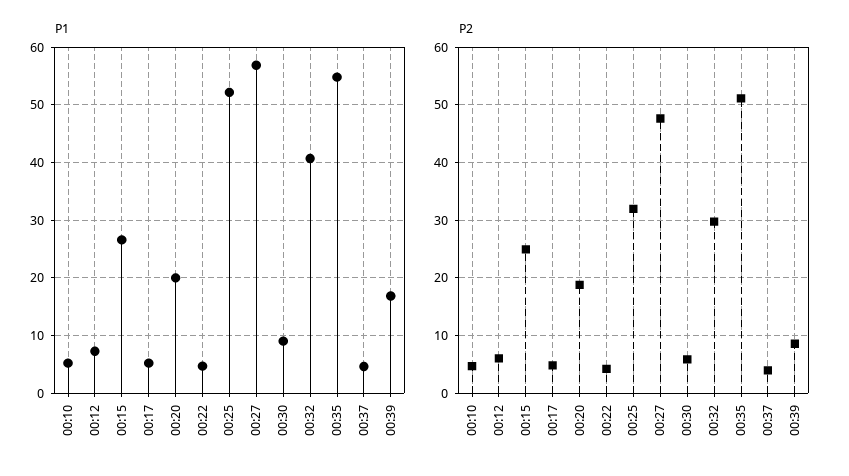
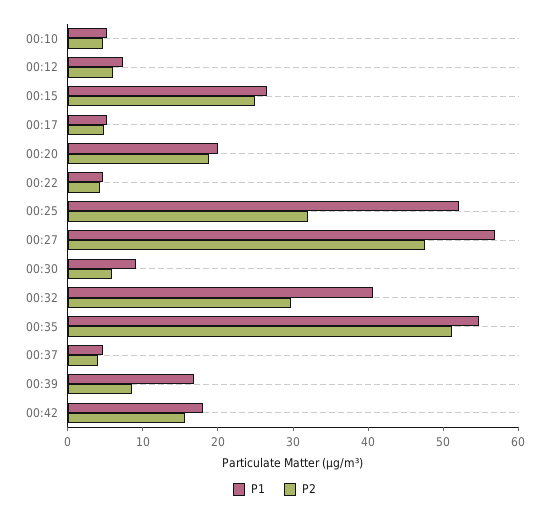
P1, 00:42: none -> 18
P2, 00:42: none -> 16

